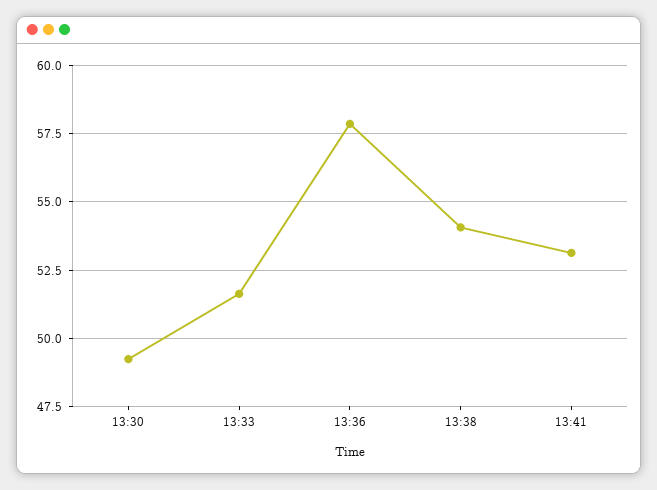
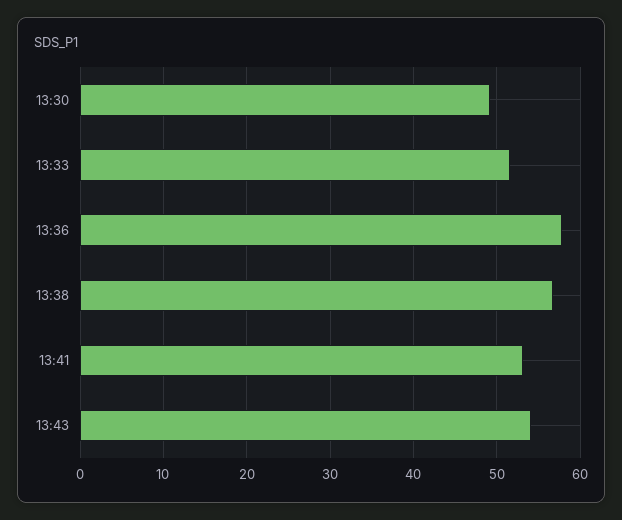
13:38: 54 -> 57
13:43: none -> 54

